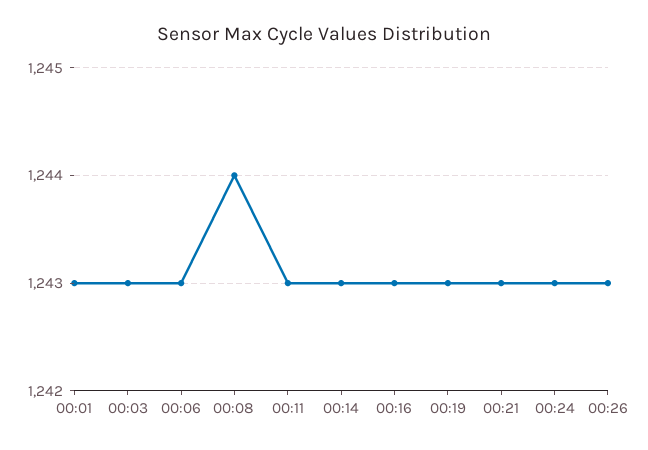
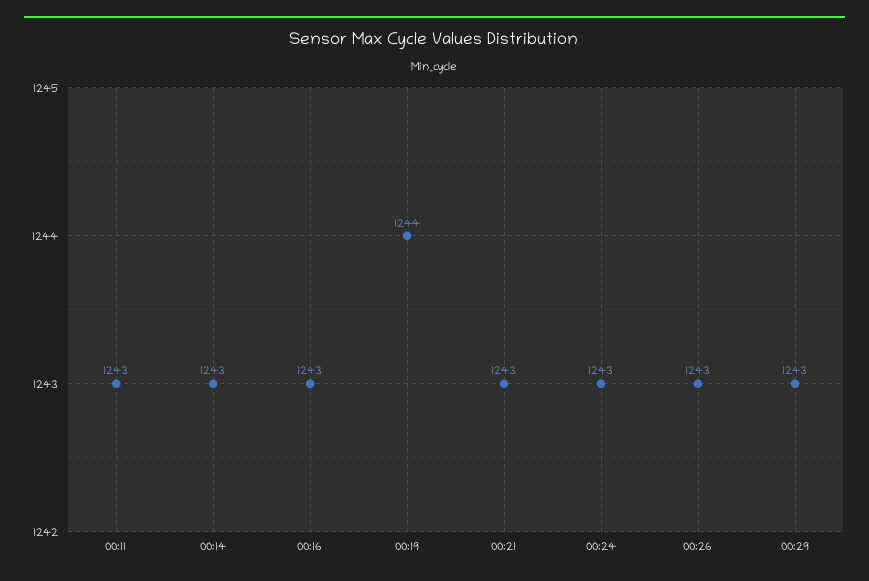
00:01: 1243 -> none
00:03: 1243 -> none
00:06: 1243 -> none
00:08: 1244 -> none
00:19: 1243 -> 1244
00:29: none -> 1243

